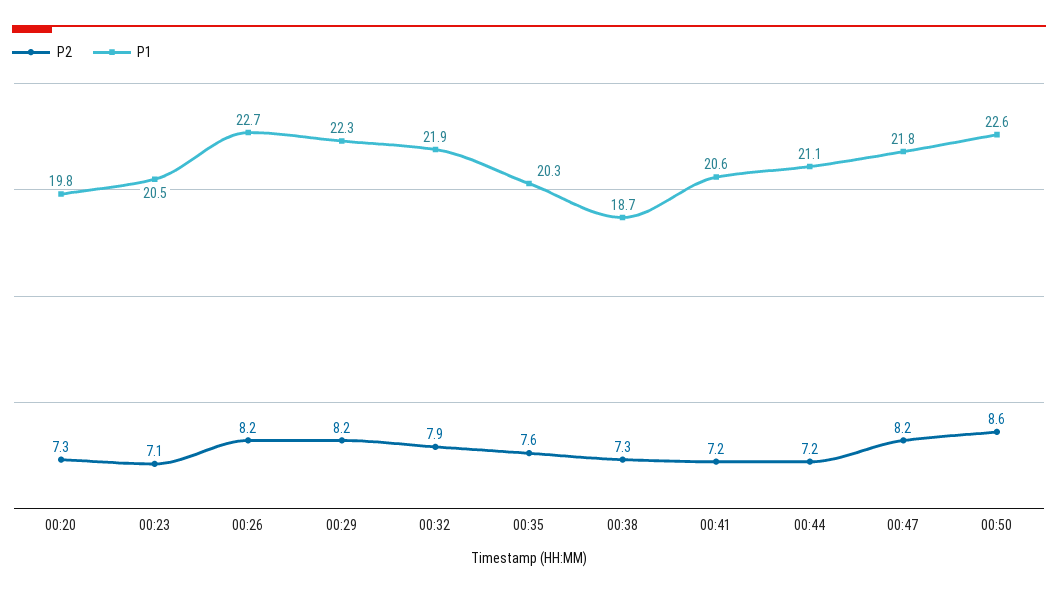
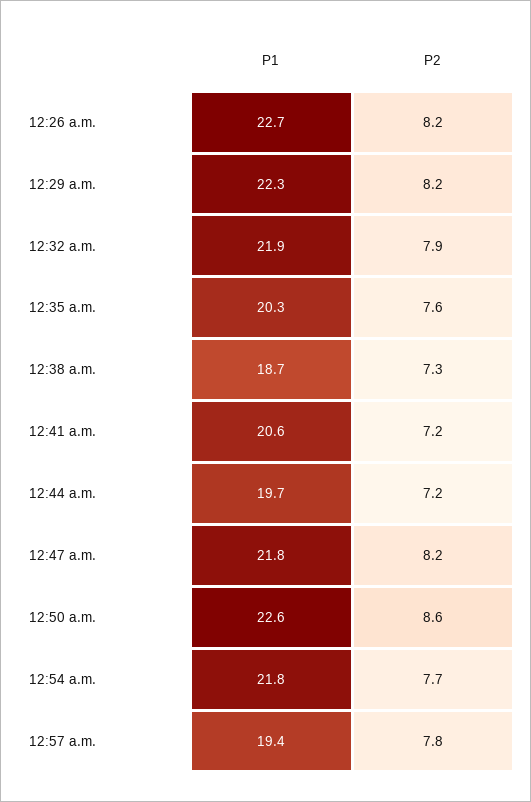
P2, 00:20: 7.3 -> none
P1, 00:20: 19.8 -> none
P2, 00:23: 7.1 -> none
P1, 00:23: 20.5 -> none
P1, 00:44: 21.1 -> 19.7
P1, 12:54 a.m.: none -> 21.8
P2, 12:54 a.m.: none -> 7.7
P1, 12:57 a.m.: none -> 19.4
P2, 12:57 a.m.: none -> 7.8

